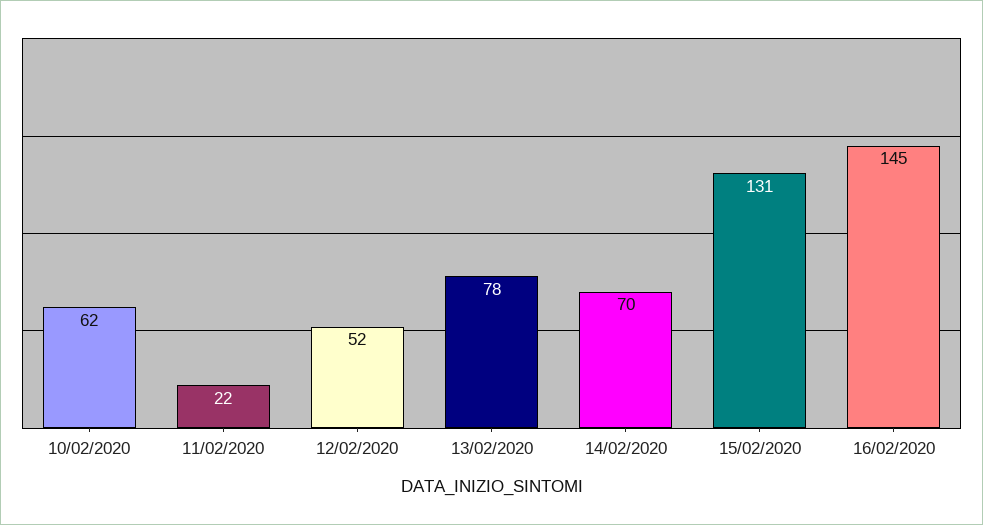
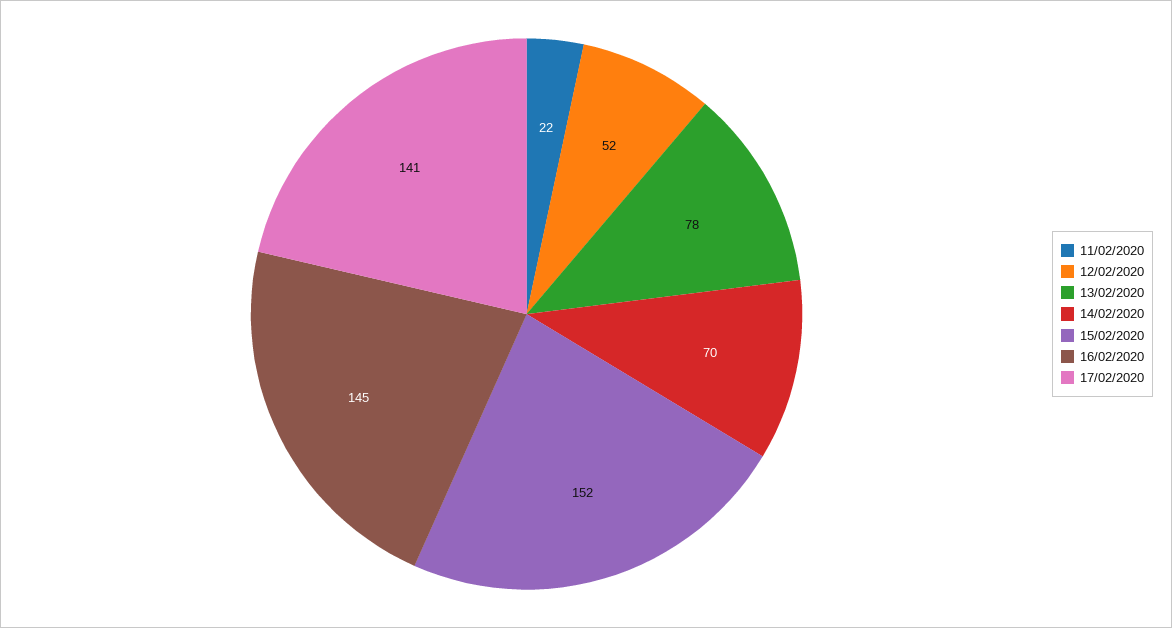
10/02/2020: 62 -> none
15/02/2020: 131 -> 152
17/02/2020: none -> 141

